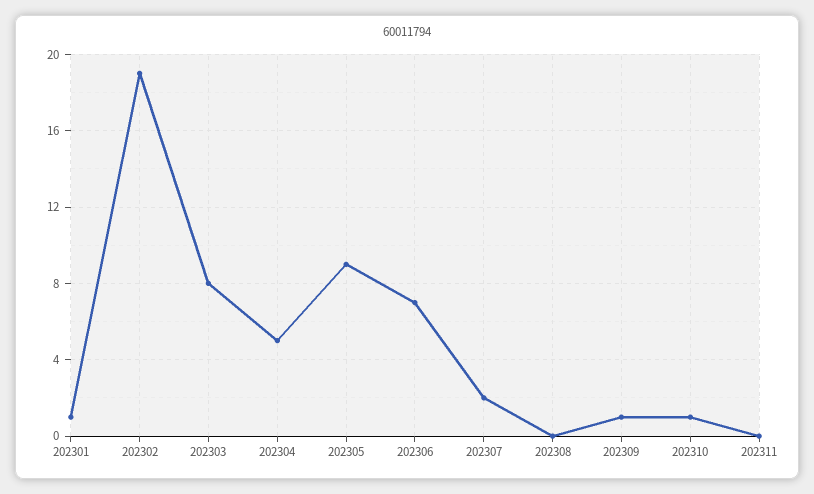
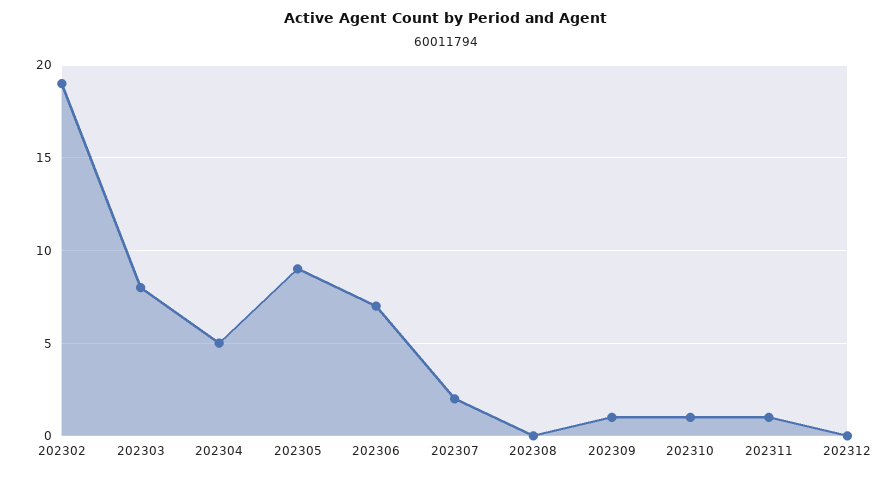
202301: 1 -> none
202311: 0 -> 1
202312: none -> 0

